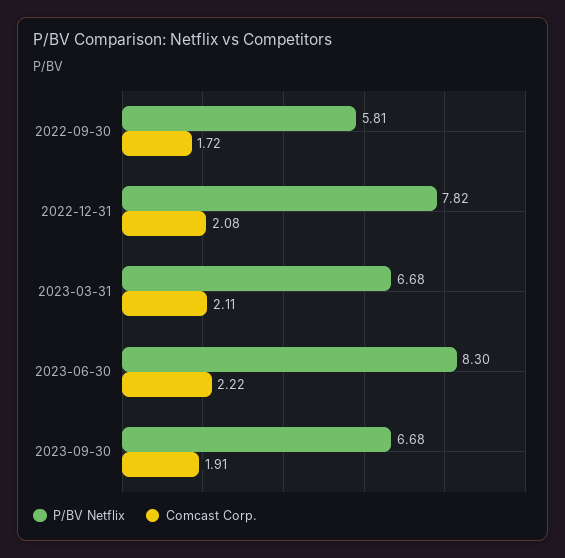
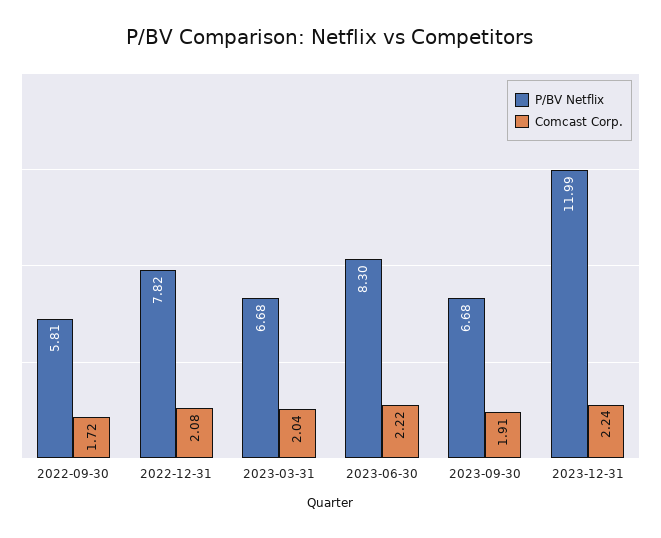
Comcast Corp., 2023-03-31: 2.11 -> 2.04
P/BV Netflix, 2023-12-31: none -> 11.99
Comcast Corp., 2023-12-31: none -> 2.24

